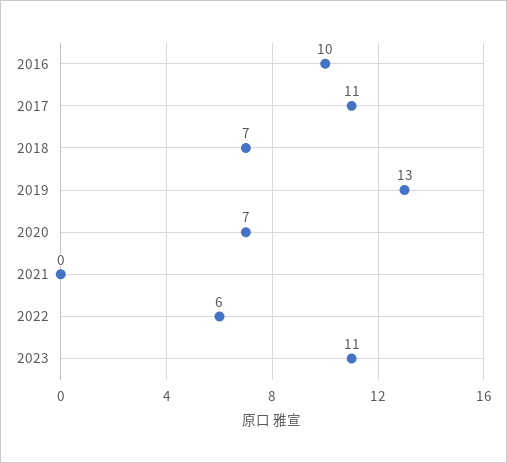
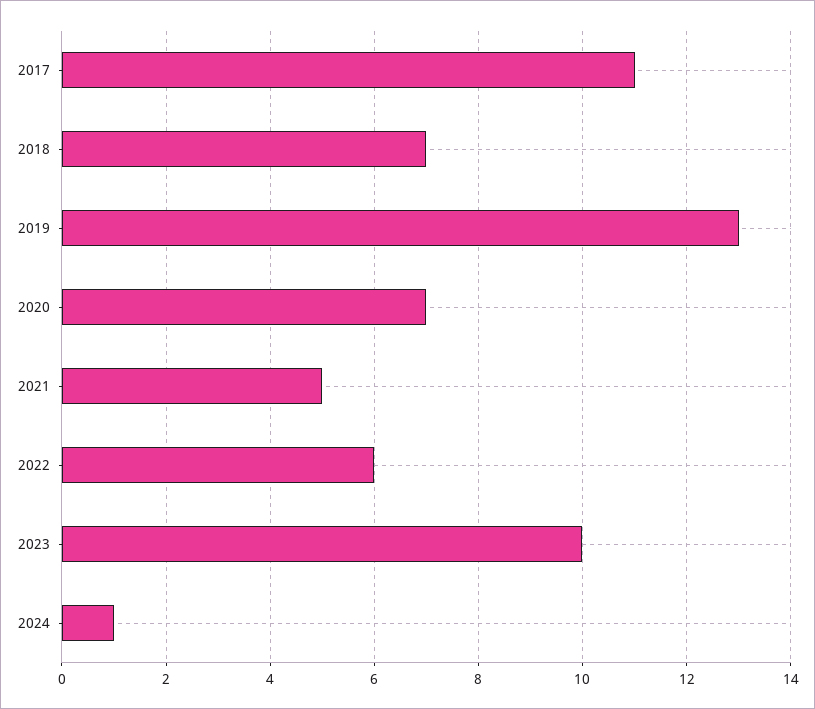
2016: 10 -> none
2021: 0 -> 5
2023: 11 -> 10
2024: none -> 1

